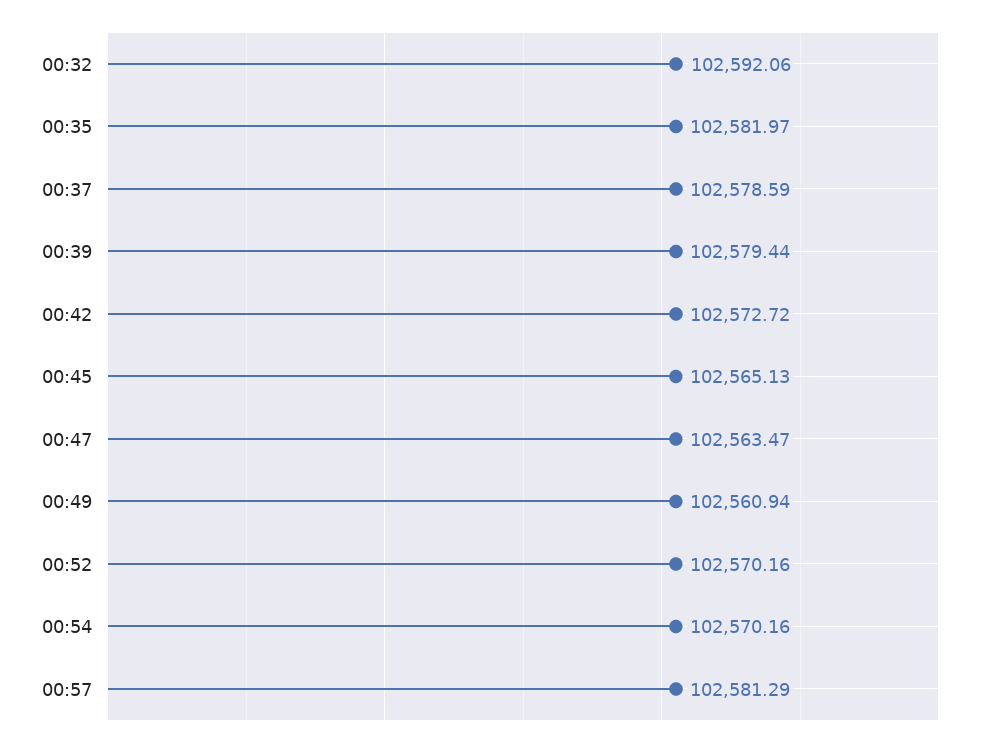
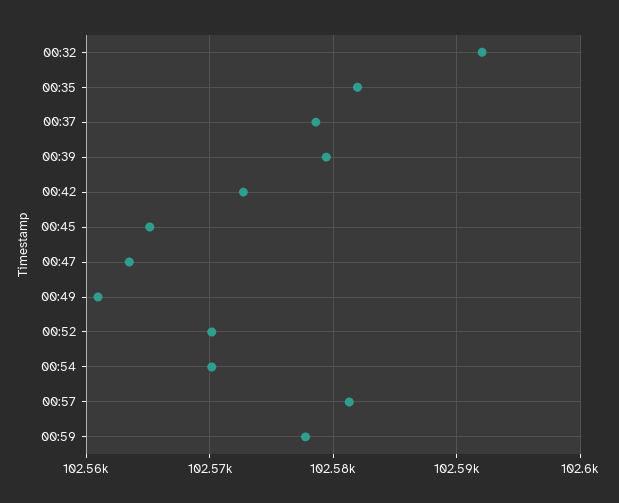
00:59: none -> 102578

